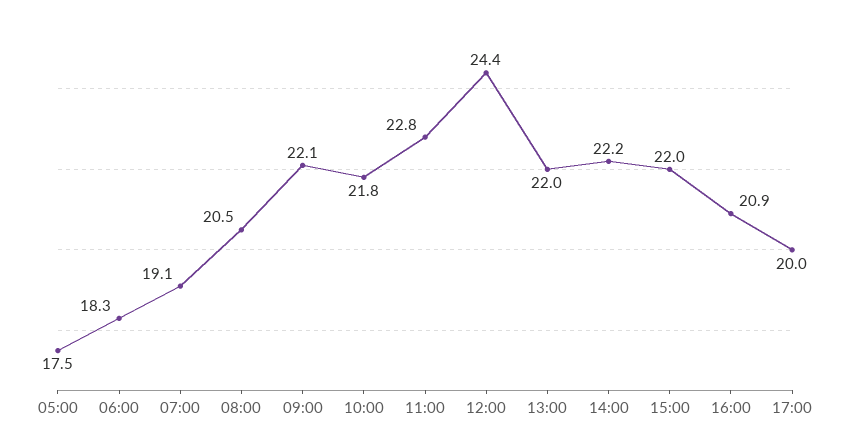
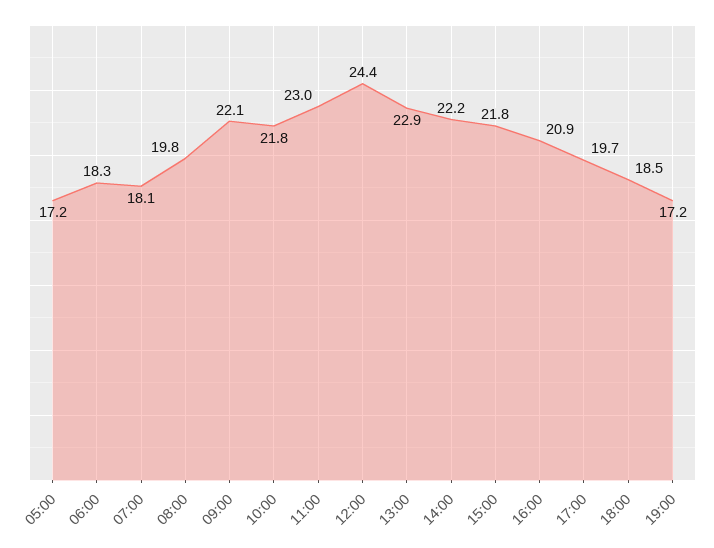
05:00: 17.5 -> 17.2
07:00: 19.1 -> 18.1
08:00: 20.5 -> 19.8
11:00: 22.8 -> 23
13:00: 22 -> 22.9
15:00: 22 -> 21.8
17:00: 20 -> 19.7
18:00: none -> 18.5
19:00: none -> 17.2

